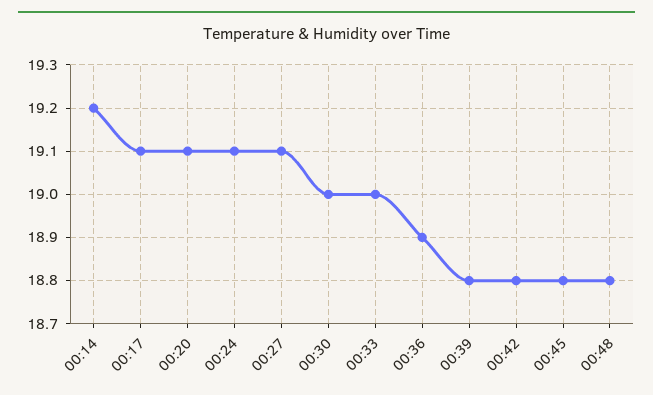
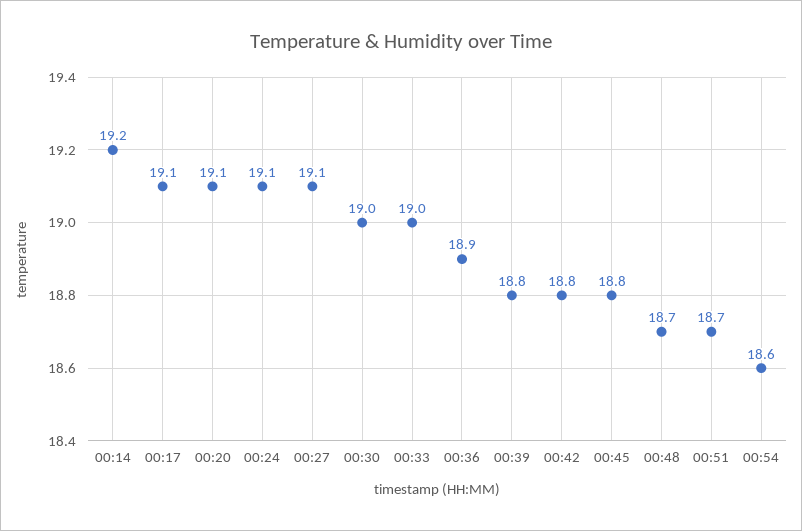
00:48: 18.8 -> 18.7
00:51: none -> 18.7
00:54: none -> 18.6

